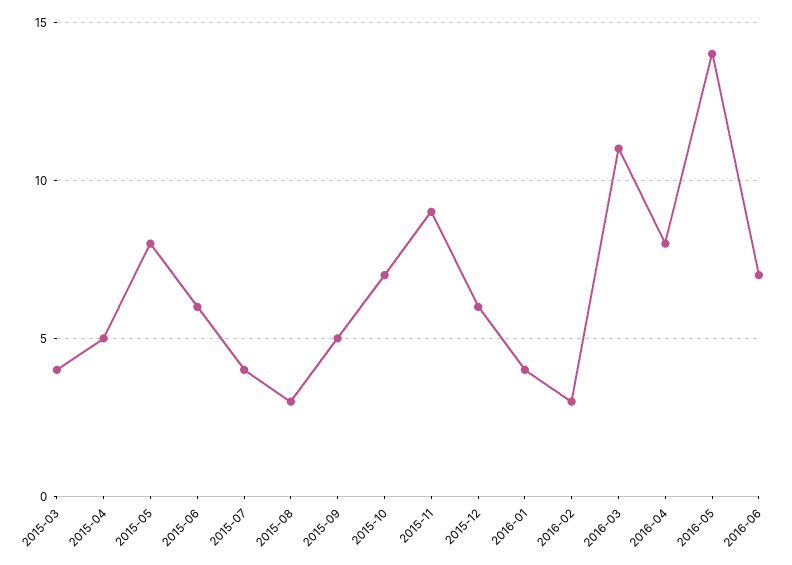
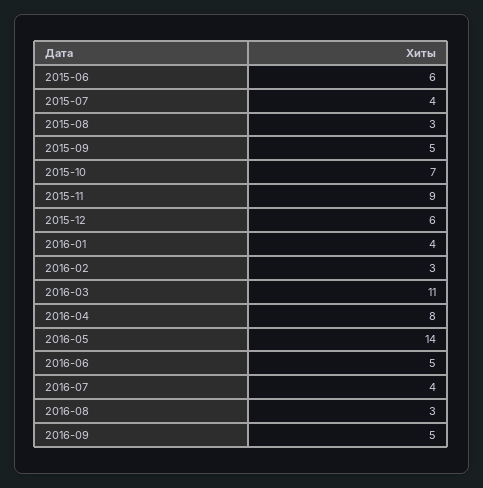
2015-03: 4 -> none
2015-04: 5 -> none
2015-05: 8 -> none
2016-06: 7 -> 5
2016-07: none -> 4
2016-08: none -> 3
2016-09: none -> 5

